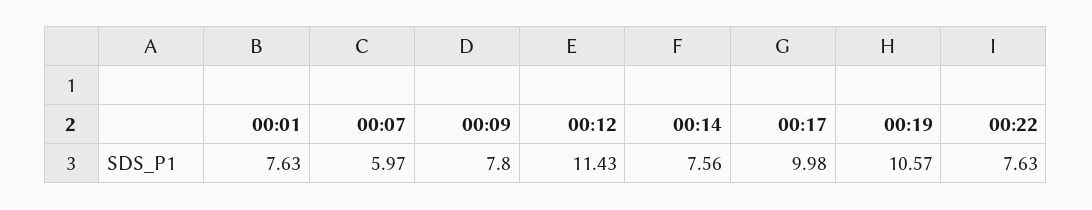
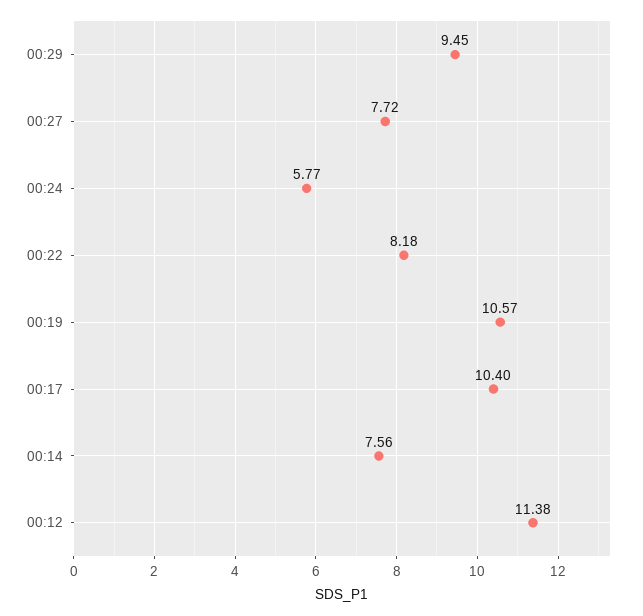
00:01: 7.63 -> none
00:07: 5.97 -> none
00:09: 7.8 -> none
00:12: 11.43 -> 11.38
00:17: 9.98 -> 10.4
00:22: 7.63 -> 8.18
00:29: none -> 9.45
00:27: none -> 7.72
00:24: none -> 5.77

